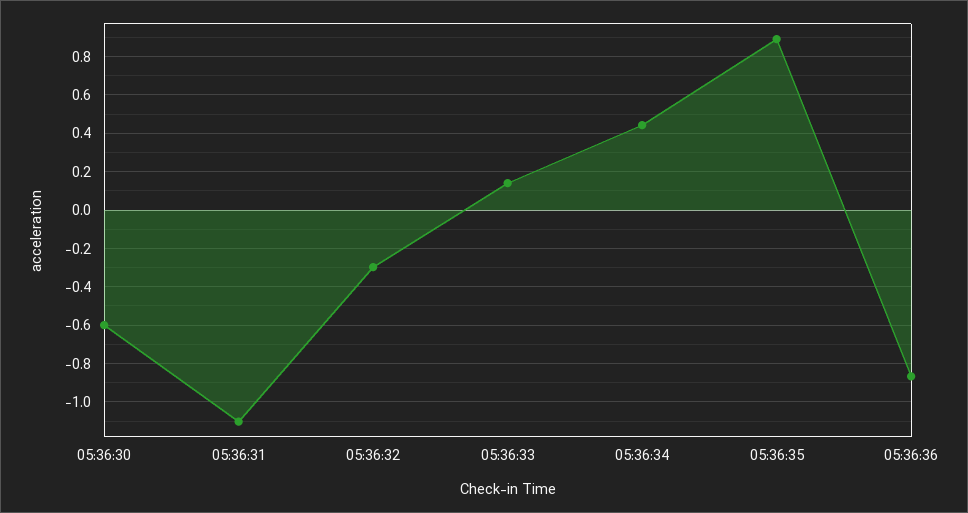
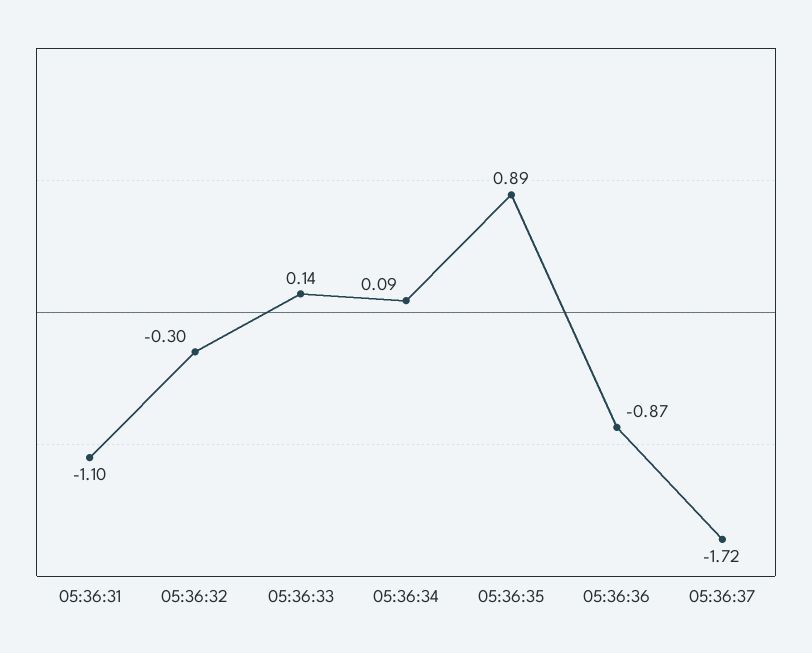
05:36:30: -0.6 -> none
05:36:34: 0.45 -> 0.09
05:36:37: none -> -1.72

